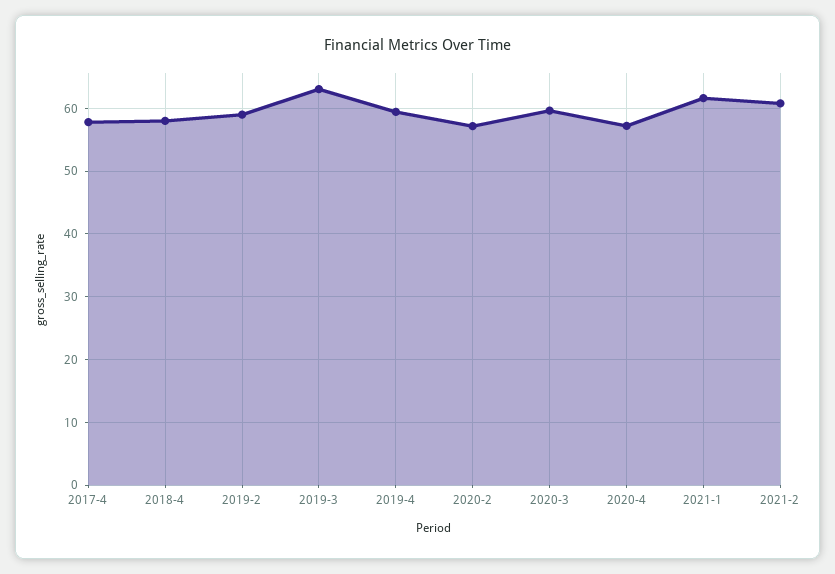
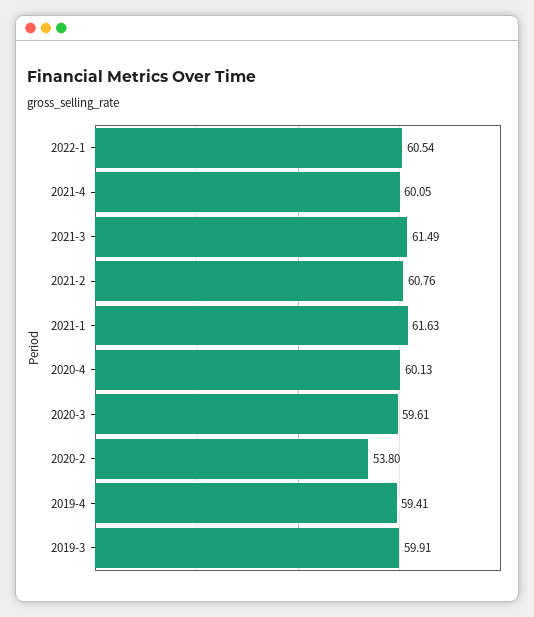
2017-4: 58 -> none
2018-4: 58 -> none
2019-2: 59 -> none
2019-3: 63 -> 59.91
2020-2: 57 -> 53.8
2020-4: 57 -> 60.13
2022-1: none -> 60.54
2021-4: none -> 60.05
2021-3: none -> 61.49

